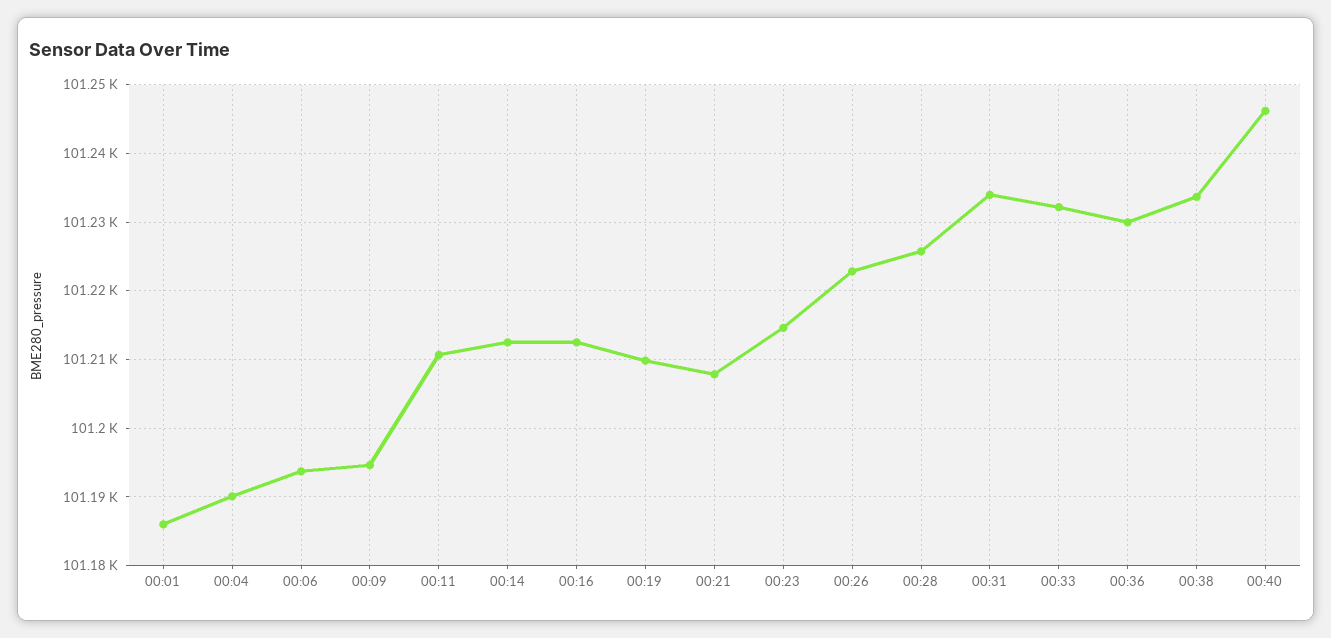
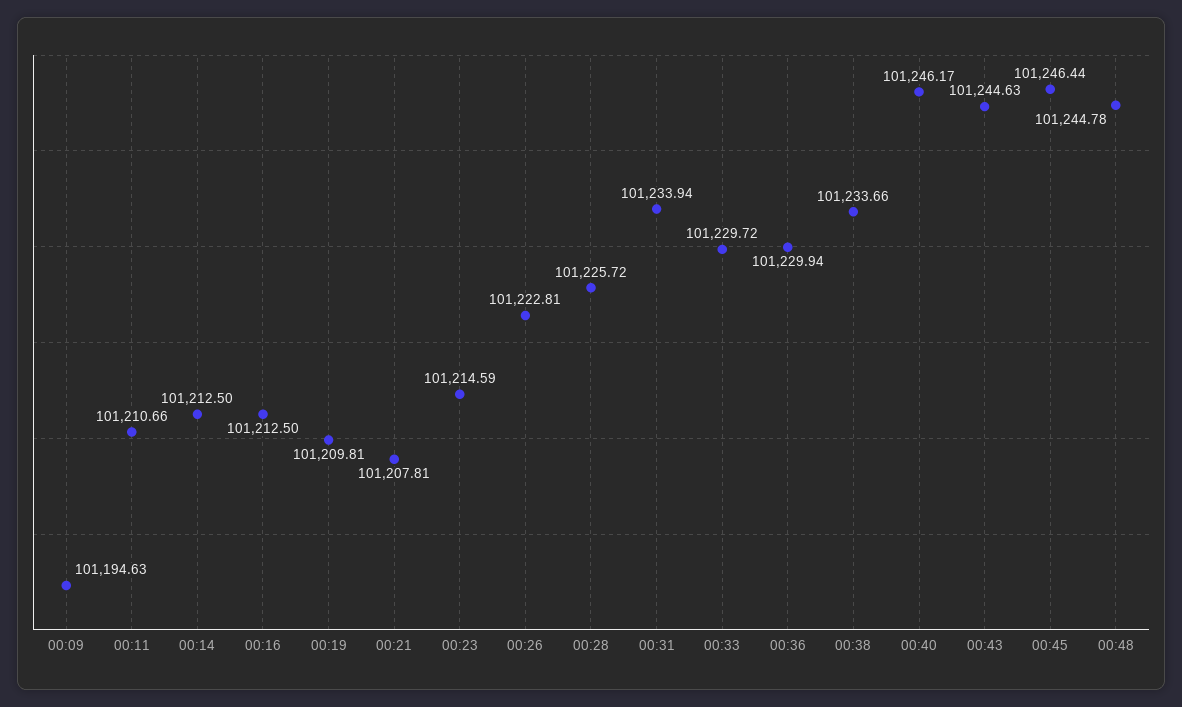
00:01: 101186 -> none
00:04: 101190 -> none
00:06: 101194 -> none
00:33: 101232 -> 101229.72
00:43: none -> 101244.63
00:45: none -> 101246.44
00:48: none -> 101244.78

